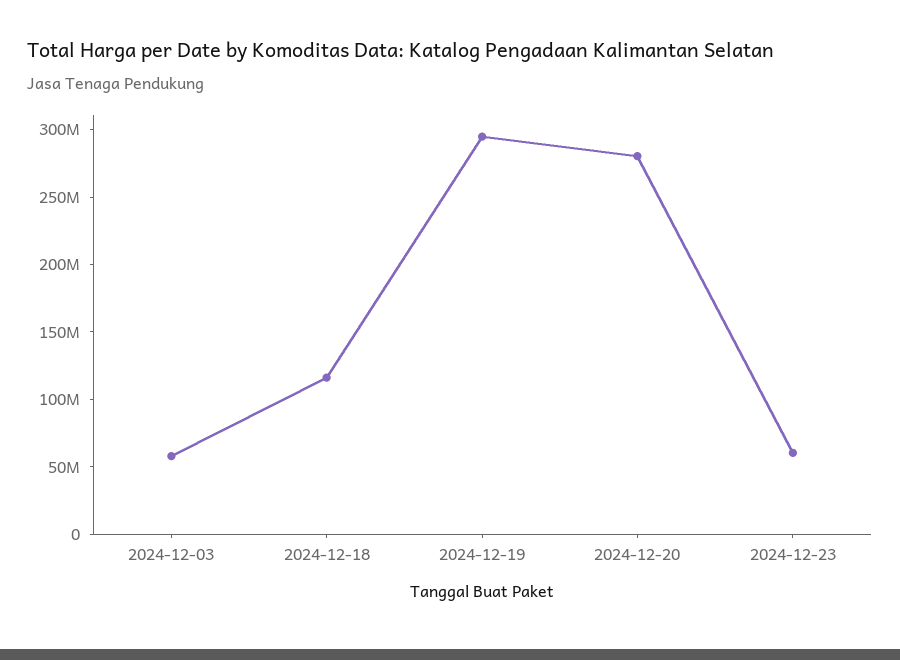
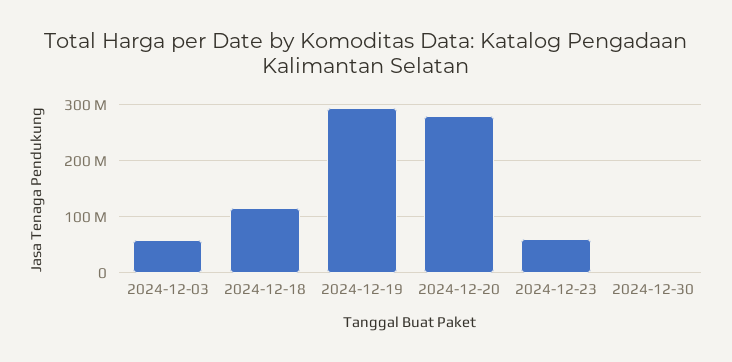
2024-12-30: none -> 0

